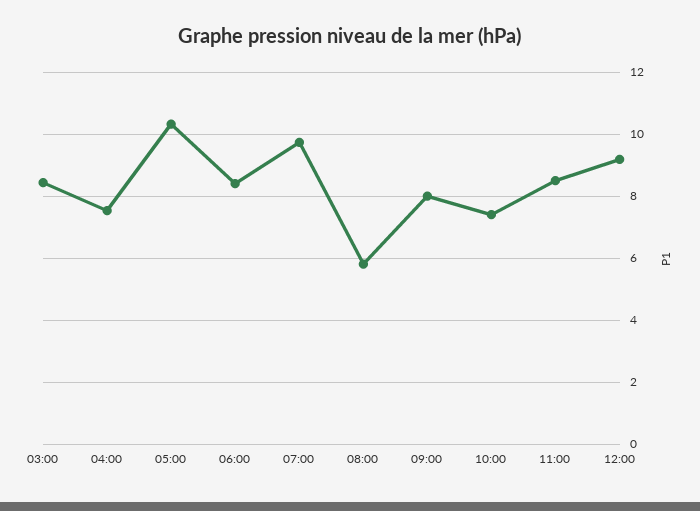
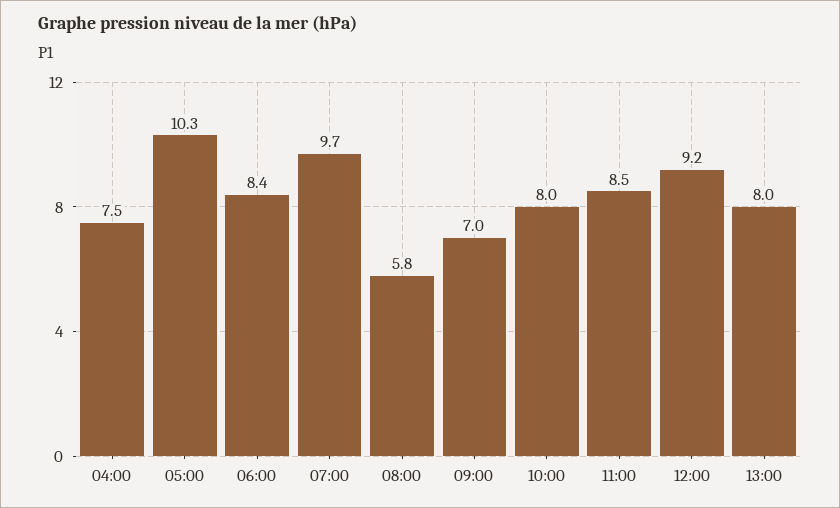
03:00: 8.4 -> none
09:00: 8 -> 7
10:00: 7.4 -> 8
13:00: none -> 8

